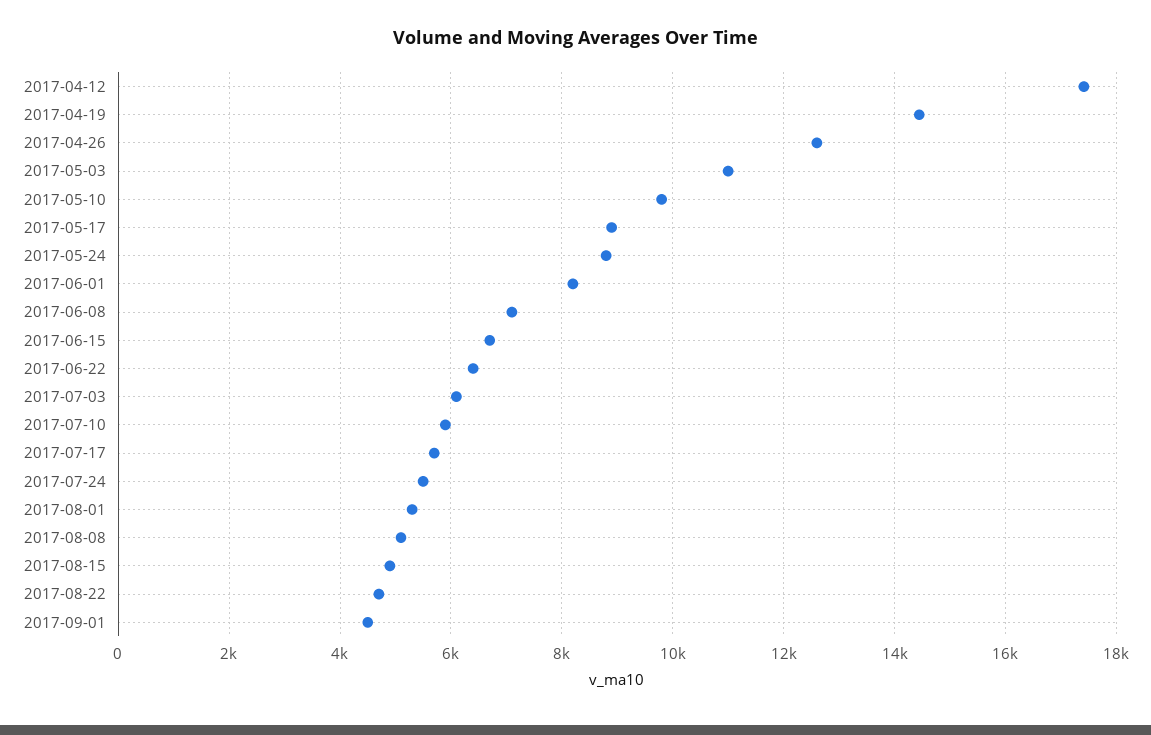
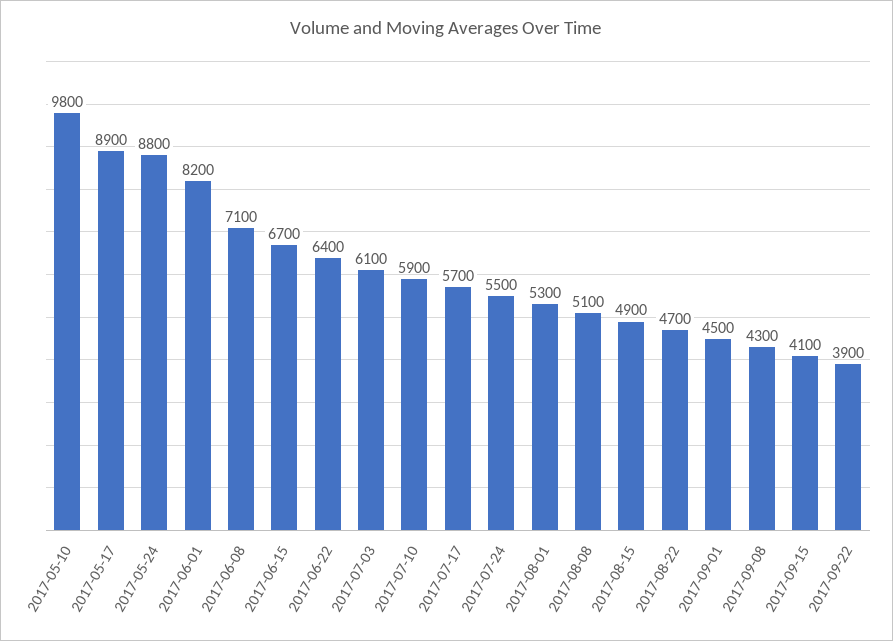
2017-04-12: 17400 -> none
2017-04-19: 14400 -> none
2017-04-26: 12600 -> none
2017-05-03: 11000 -> none
2017-09-08: none -> 4300
2017-09-15: none -> 4100
2017-09-22: none -> 3900

